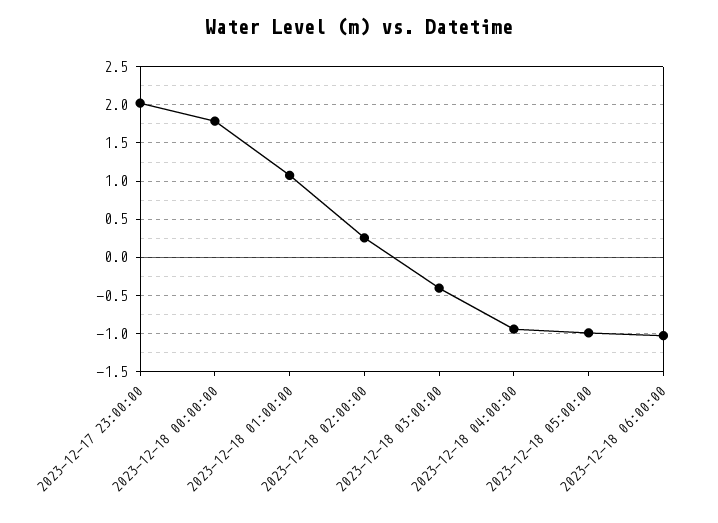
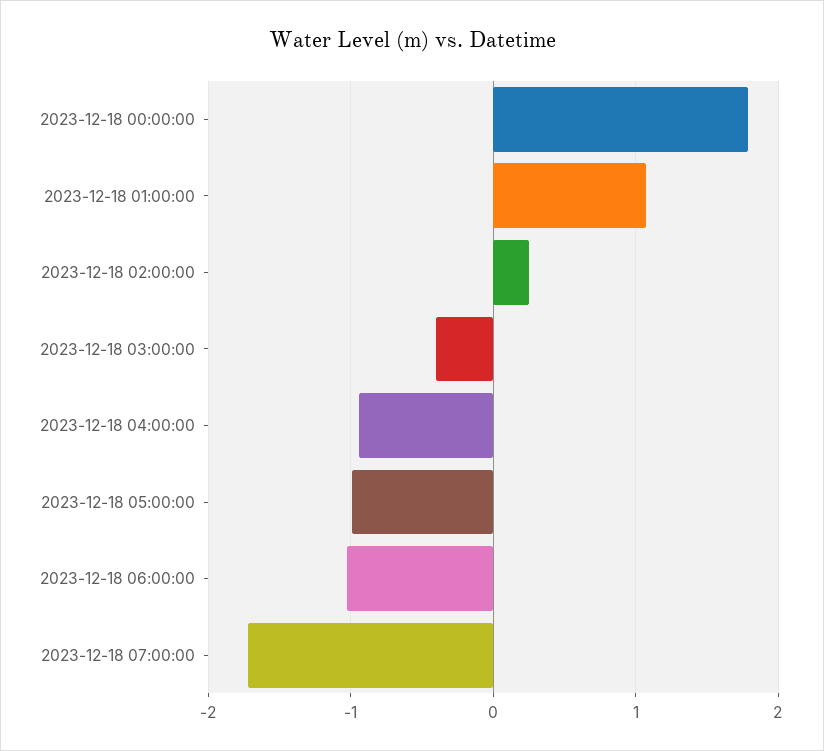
2023-12-17 23:00:00: 2 -> none
2023-12-18 07:00:00: none -> -1.7

